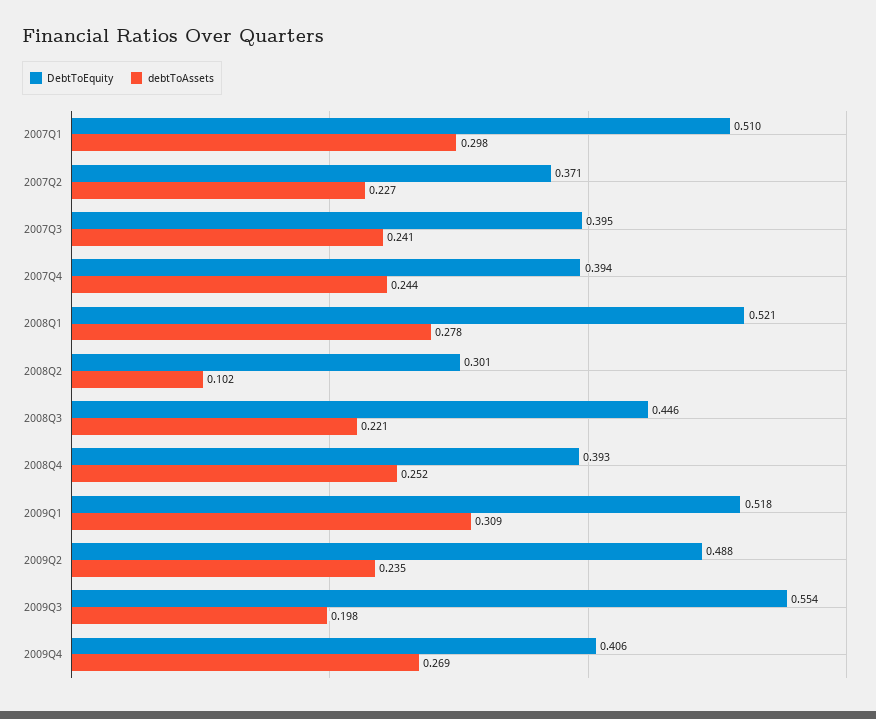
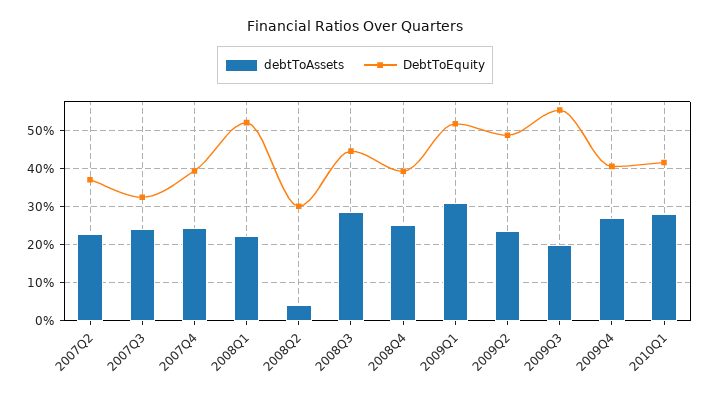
DebtToEquity, 2007Q1: 0.51 -> none
debtToAssets, 2007Q1: 0.298 -> none
DebtToEquity, 2007Q3: 0.395 -> 0.32
debtToAssets, 2008Q1: 0.278 -> 0.22
debtToAssets, 2008Q2: 0.102 -> 0.04
debtToAssets, 2008Q3: 0.221 -> 0.28
debtToAssets, 2010Q1: none -> 0.28
DebtToEquity, 2010Q1: none -> 0.42

